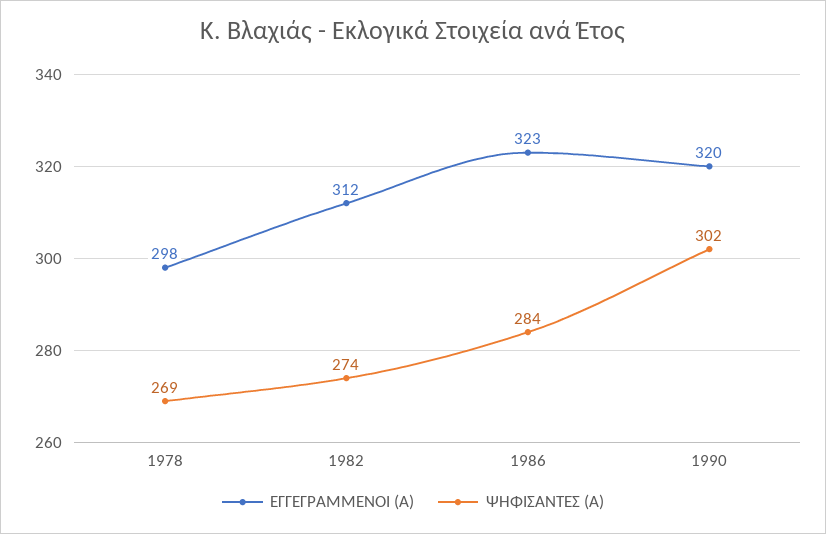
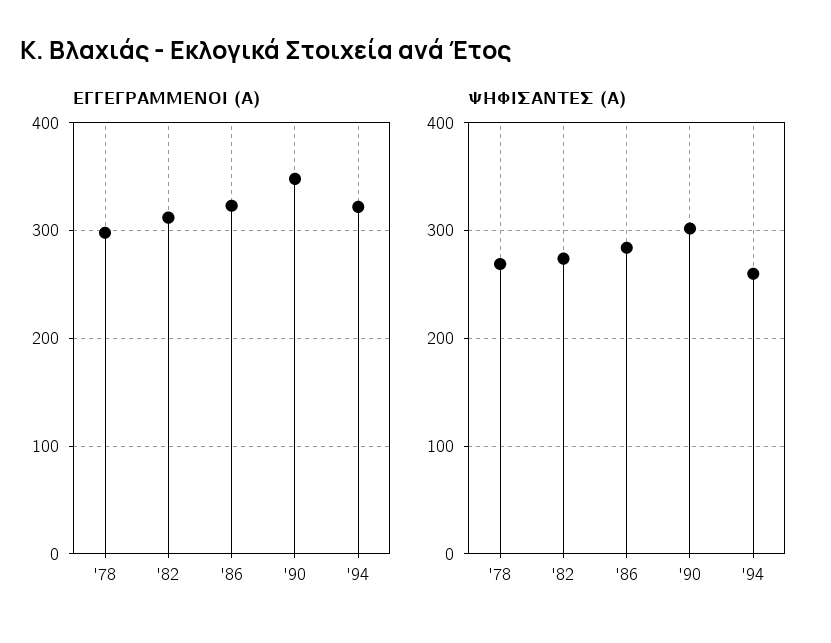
ΕΓΓΕΓΡΑΜΜΕΝΟΙ (Α), 1990: 320 -> 350
ΕΓΓΕΓΡΑΜΜΕΝΟΙ (Α), '94: none -> 320
ΨΗΦΙΣΑΝΤΕΣ (Α), '94: none -> 260

